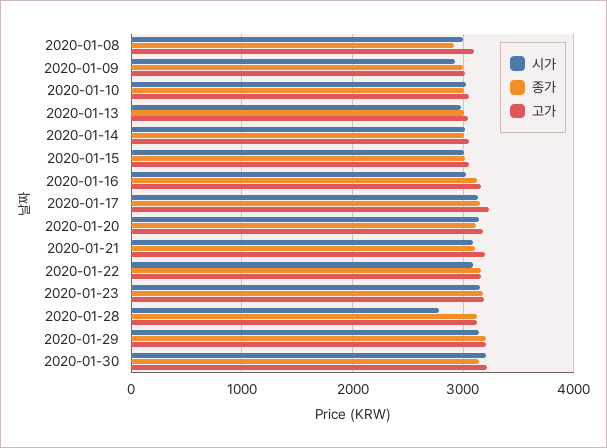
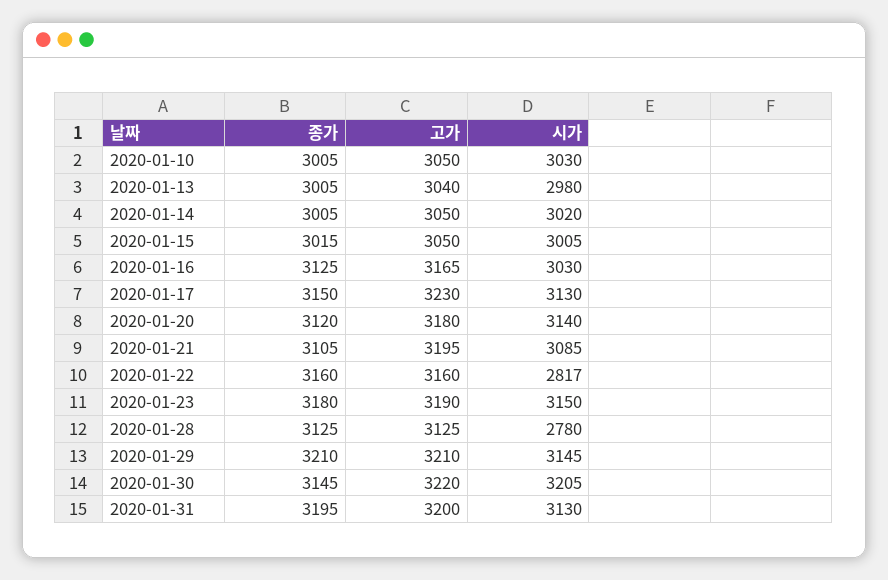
시가, 2020-01-08: 3000 -> none
종가, 2020-01-08: 2900 -> none
고가, 2020-01-08: 3100 -> none
시가, 2020-01-09: 2900 -> none
종가, 2020-01-09: 3000 -> none
고가, 2020-01-09: 3000 -> none
시가, 2020-01-22: 3100 -> 2817
종가, 2020-01-31: none -> 3195
고가, 2020-01-31: none -> 3200
시가, 2020-01-31: none -> 3130

